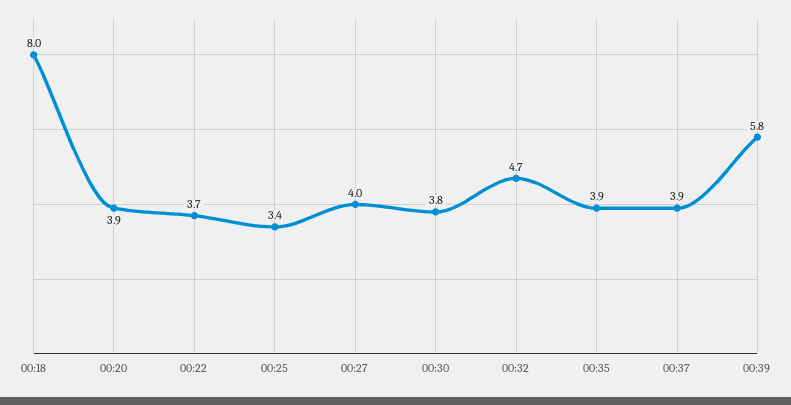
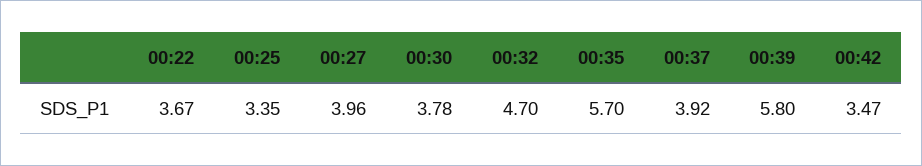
00:18: 8 -> none
00:20: 3.9 -> none
00:35: 3.9 -> 5.7
00:42: none -> 3.47

